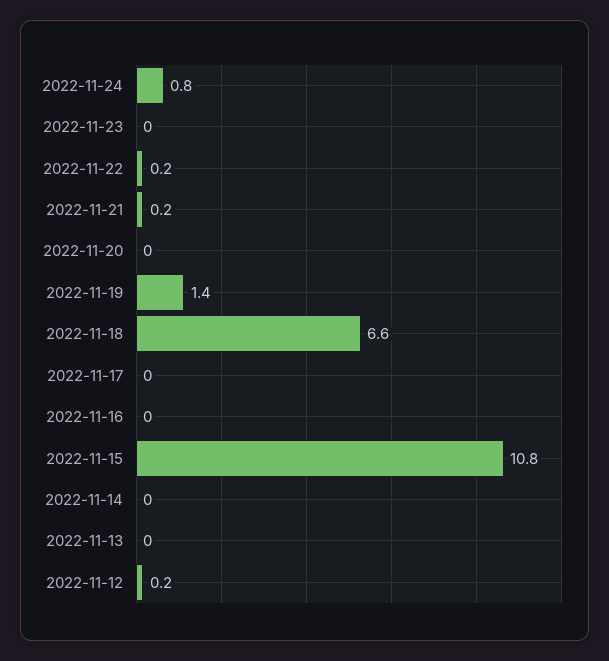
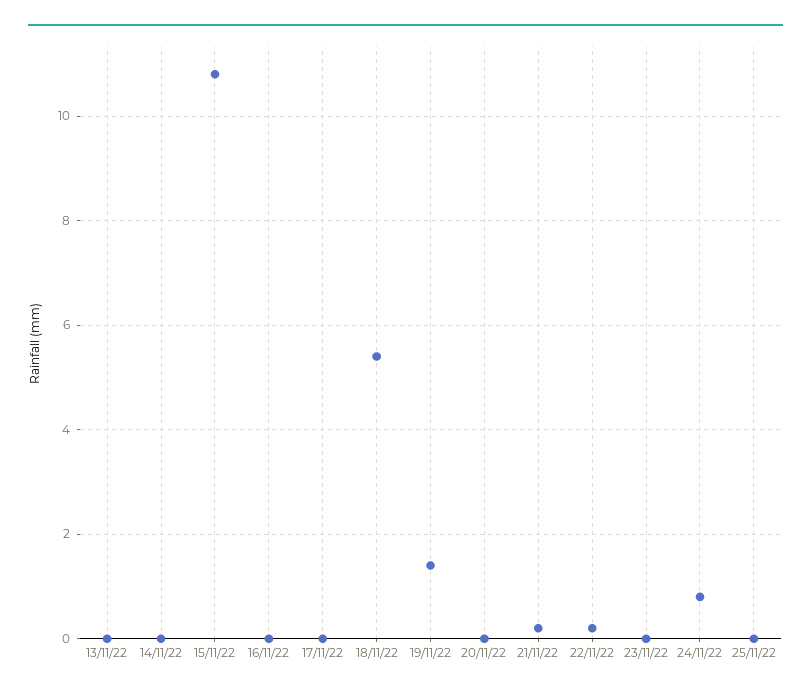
2022-11-18: 6.6 -> 5.5
2022-11-12: 0.2 -> none
25/11/22: none -> 0

